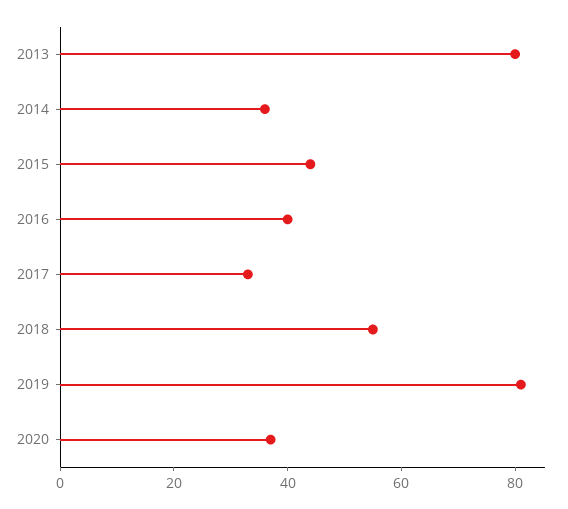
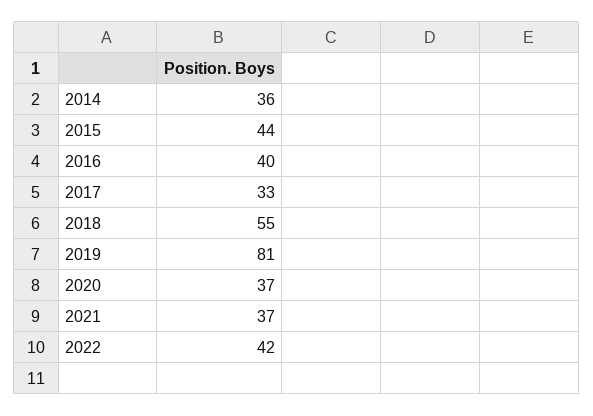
2013: 80 -> none
2021: none -> 37
2022: none -> 42

